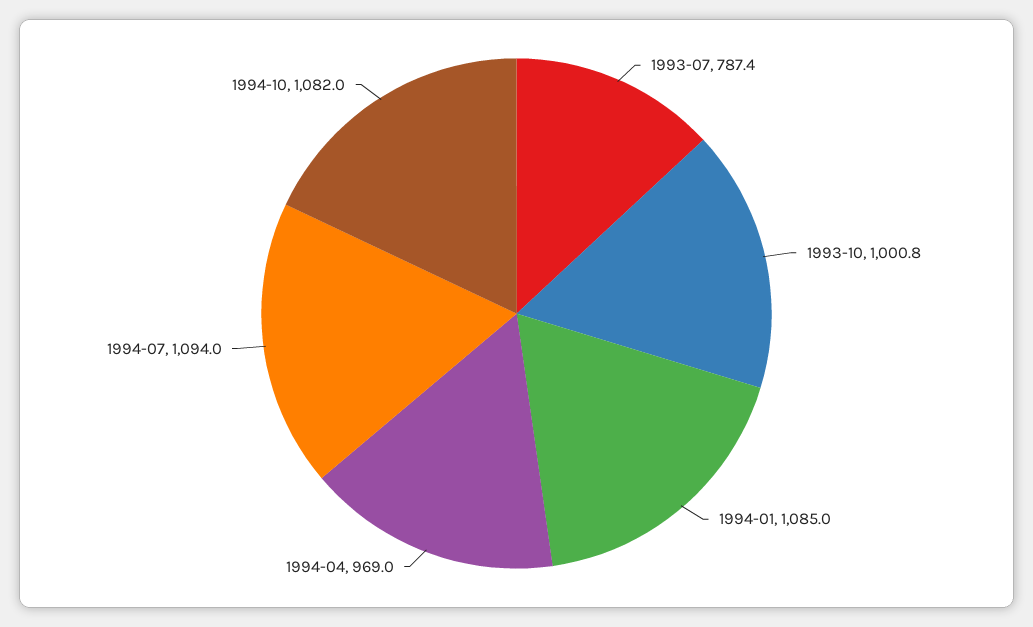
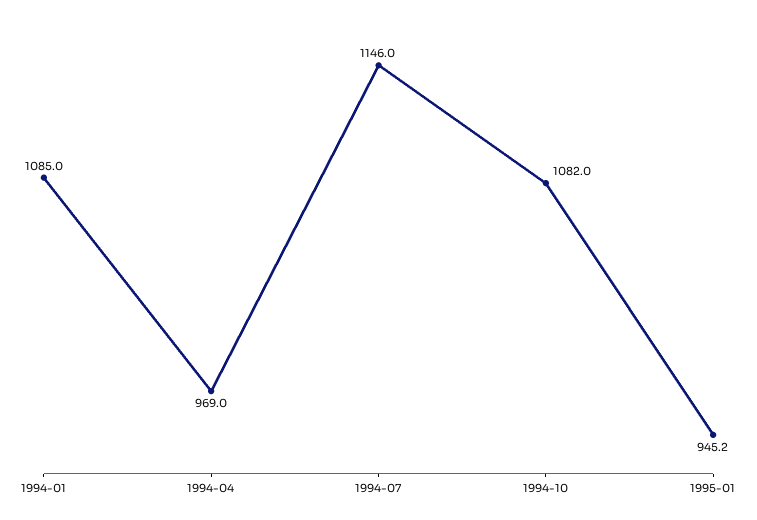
1993-07: 787.4 -> none
1993-10: 1000.8 -> none
1994-07: 1094 -> 1146
1995-01: none -> 945.2

